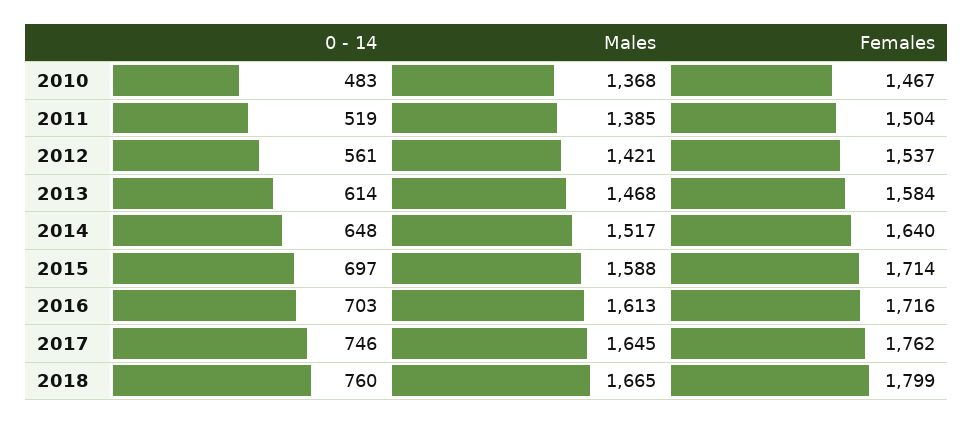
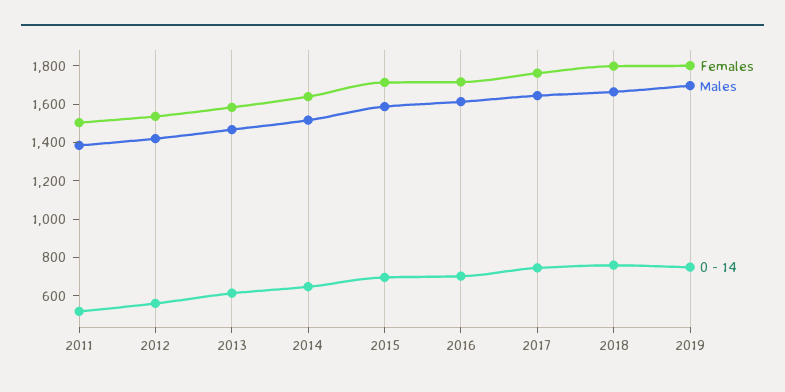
0 - 14, 2010: 483 -> none
Males, 2010: 1368 -> none
Females, 2010: 1467 -> none
Females, 2019: none -> 1800
Males, 2019: none -> 1700
0 - 14, 2019: none -> 750

